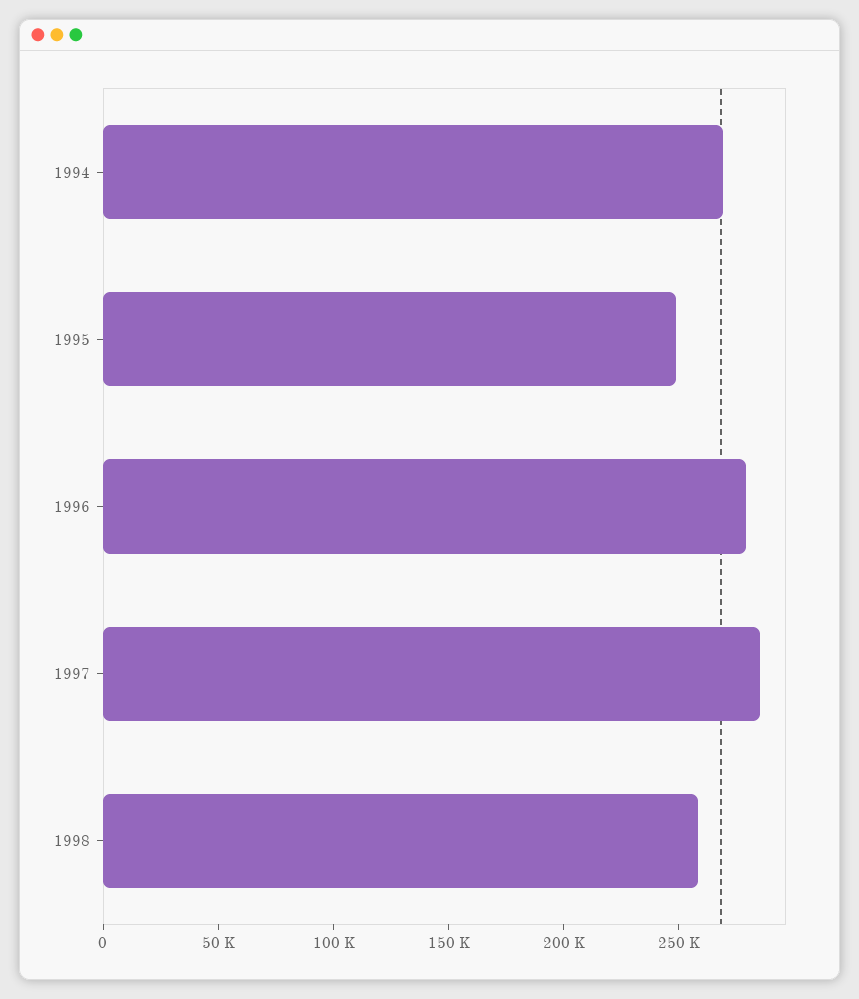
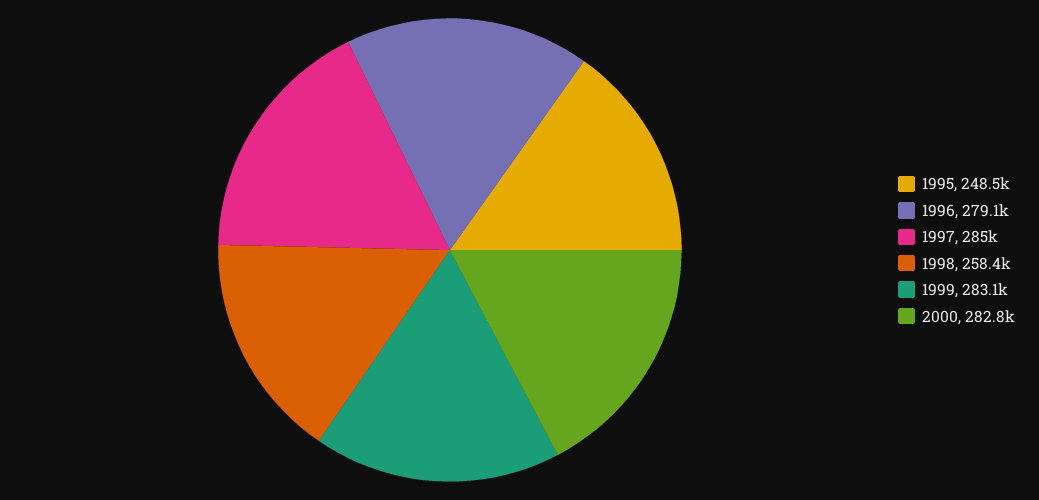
1994: 270000 -> none
1999: none -> 283100
2000: none -> 282800

